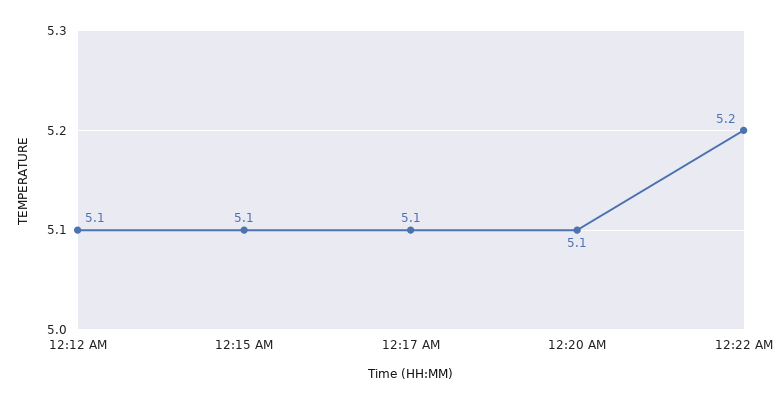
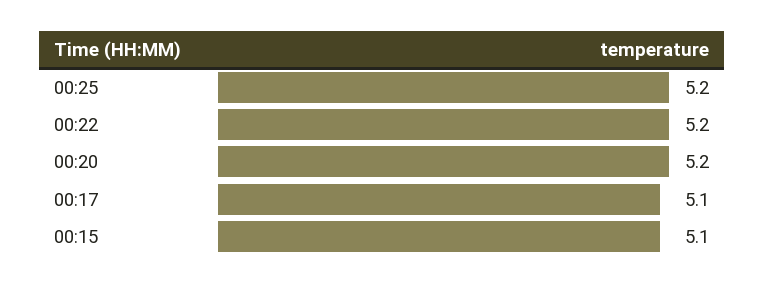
12:12 AM: 5.1 -> none
12:20 AM: 5.1 -> 5.2
00:25: none -> 5.2

